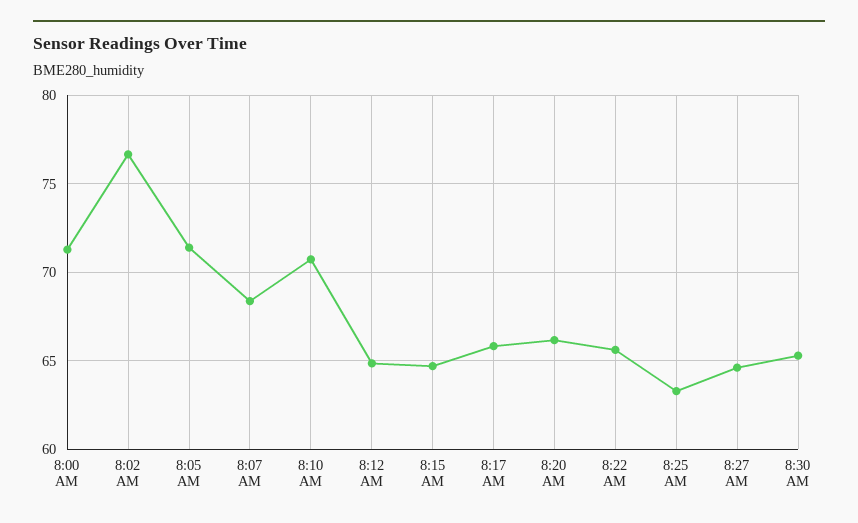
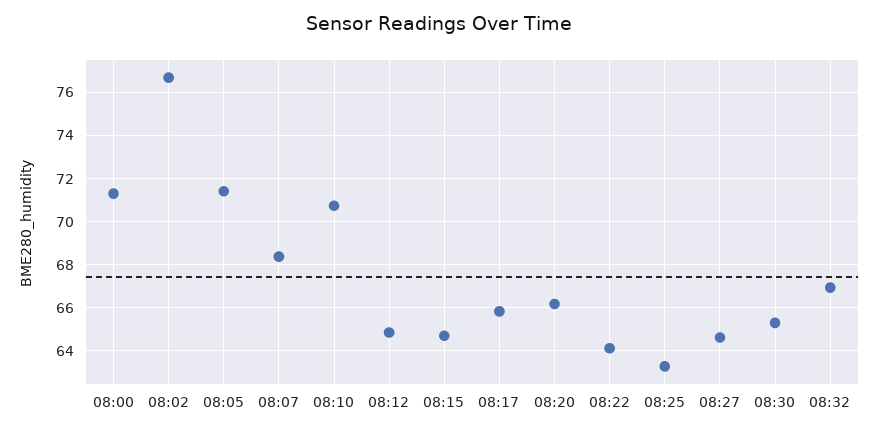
8:22 AM: 65.5 -> 64
08:32: none -> 67

